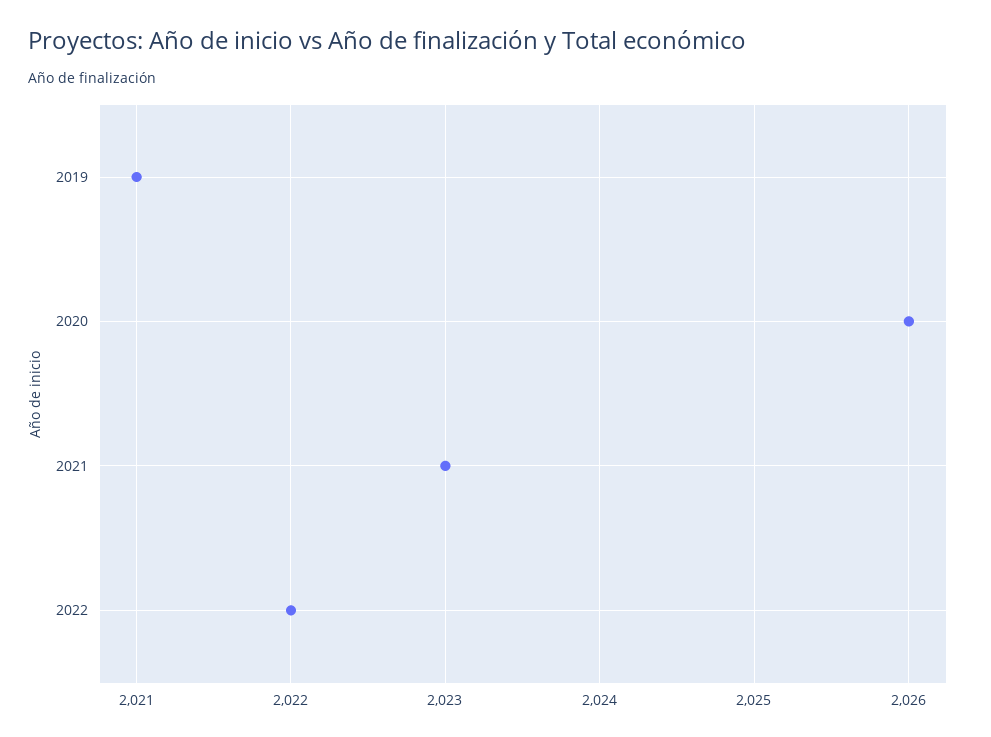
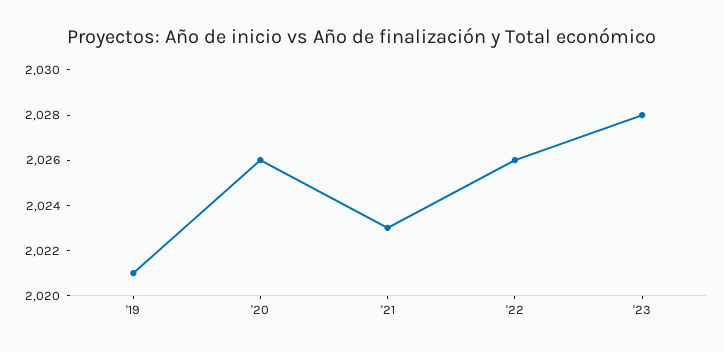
2022: 2022 -> 2026
'23: none -> 2028

